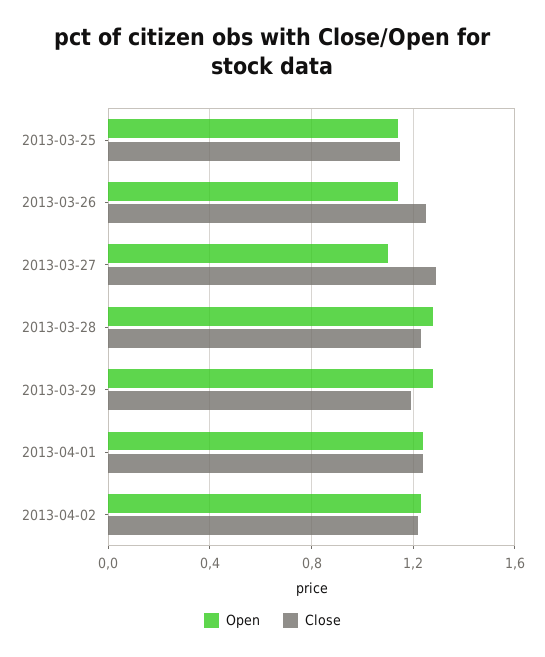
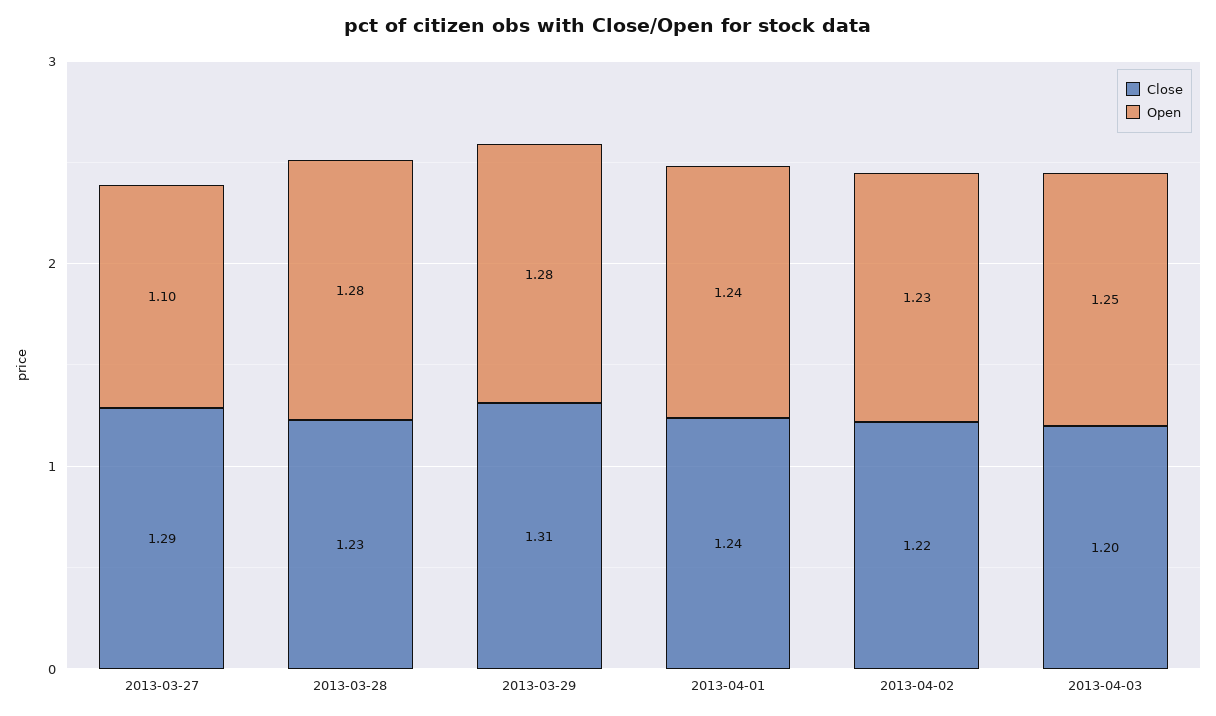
Open, 2013-03-25: 1.15 -> none
Close, 2013-03-25: 1.15 -> none
Open, 2013-03-26: 1.15 -> none
Close, 2013-03-26: 1.25 -> none
Close, 2013-03-29: 1.2 -> 1.31
Close, 2013-04-03: none -> 1.2
Open, 2013-04-03: none -> 1.25

